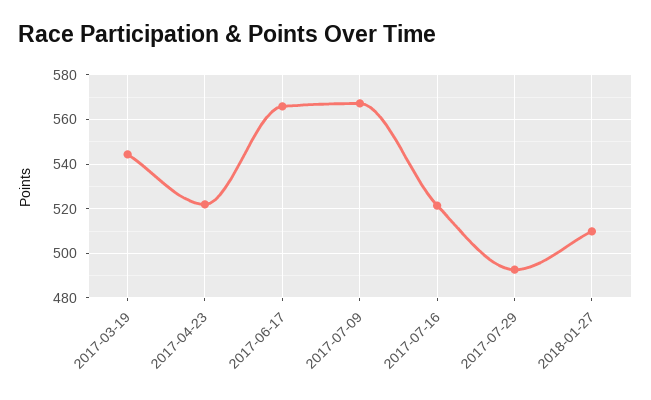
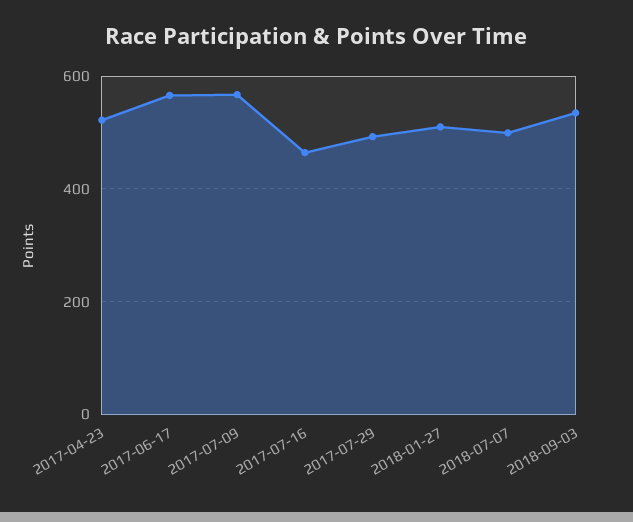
2017-03-19: 545 -> none
2017-07-16: 520 -> 460
2018-07-07: none -> 500
2018-09-03: none -> 540

